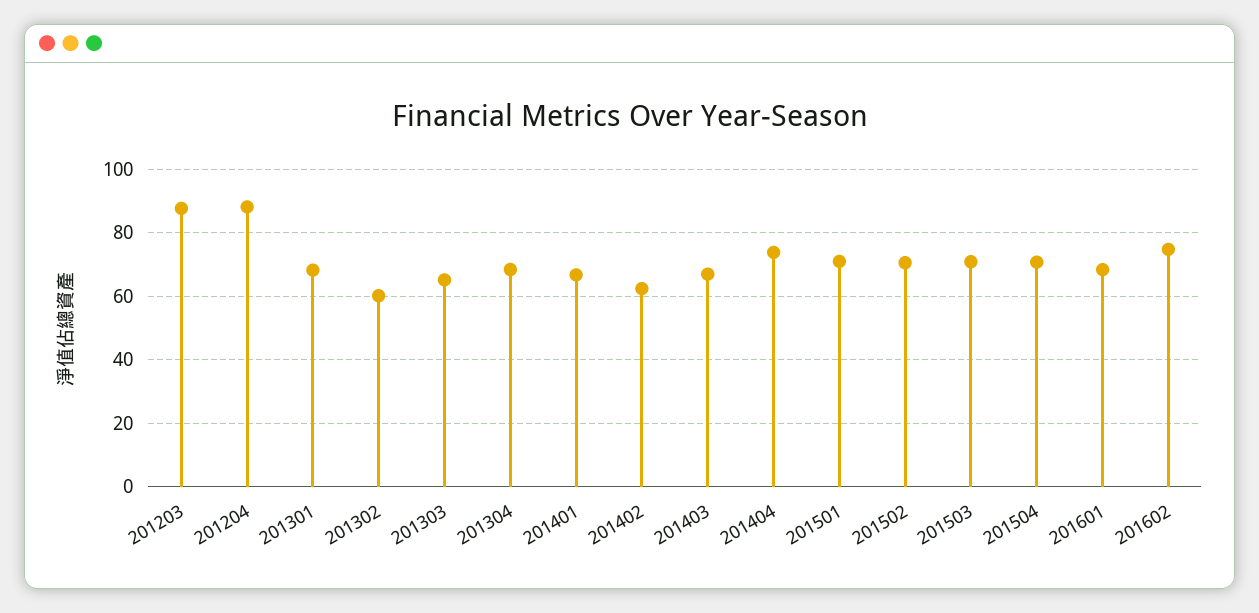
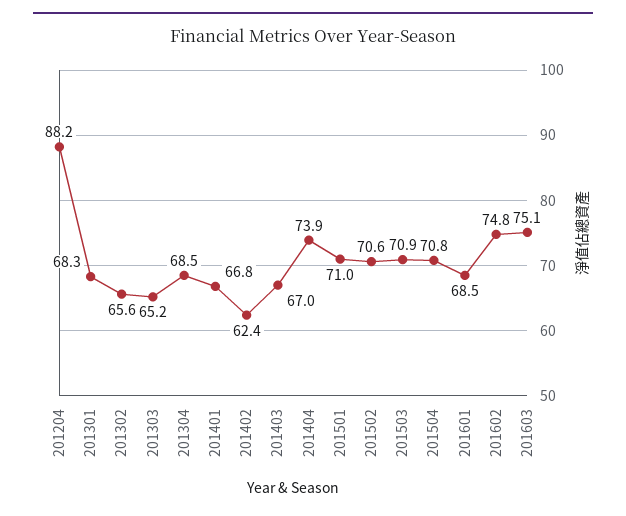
201203: 88 -> none
201302: 60 -> 65.6
201603: none -> 75.1

